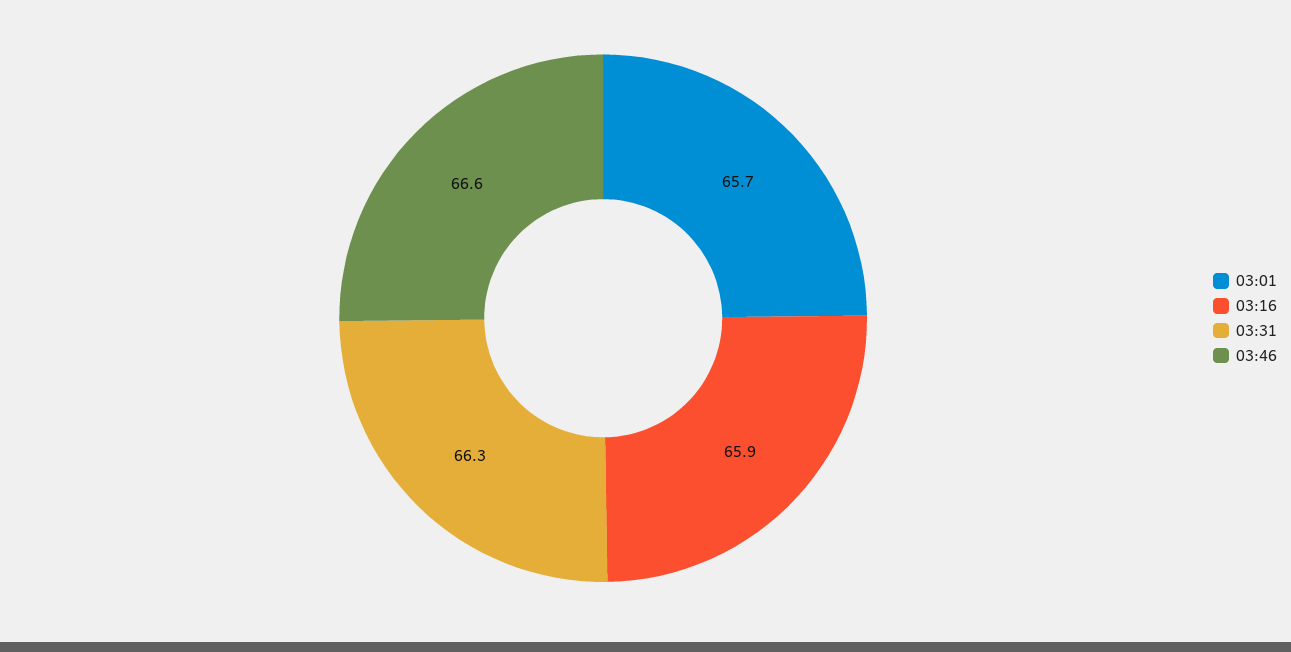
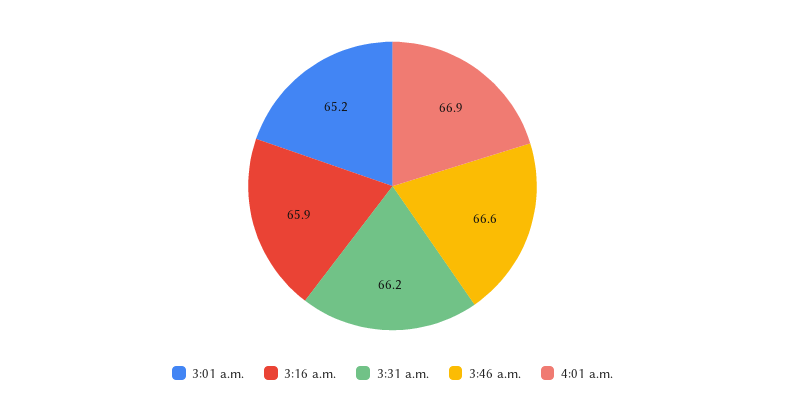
03:01: 65.7 -> 65.2
03:31: 66.3 -> 66.2
4:01 a.m.: none -> 66.9

